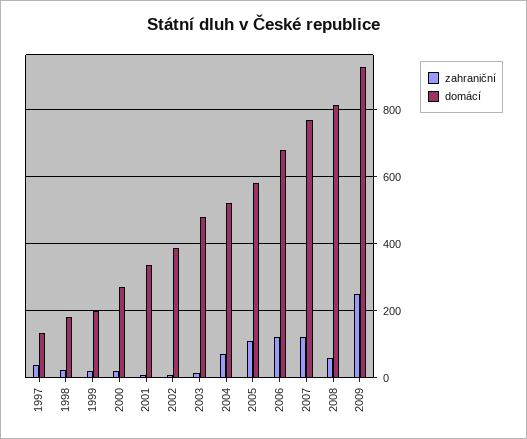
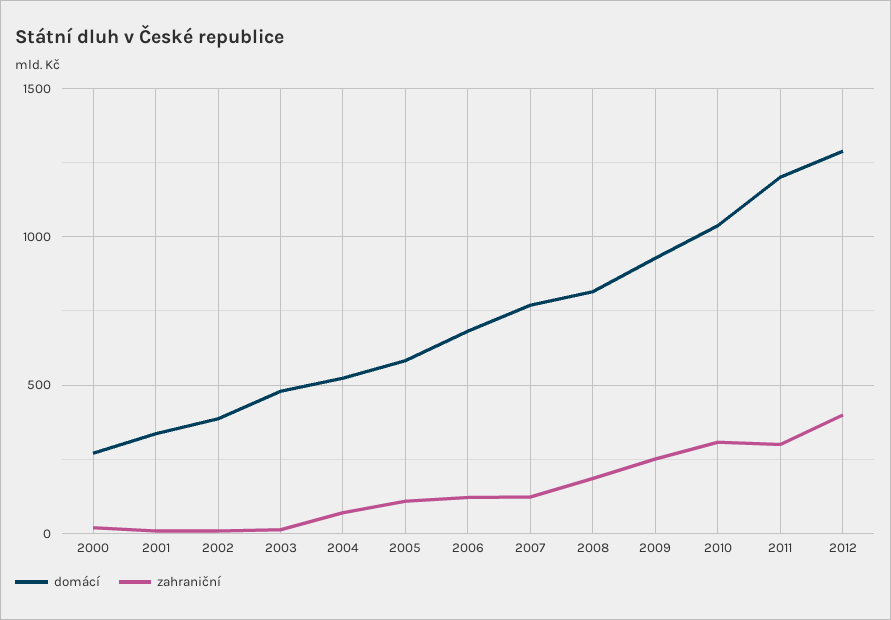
zahraniční, 1997: 40 -> none
domácí, 1997: 140 -> none
zahraniční, 1998: 20 -> none
domácí, 1998: 180 -> none
zahraniční, 1999: 20 -> none
domácí, 1999: 200 -> none
zahraniční, 2008: 60 -> 200
domácí, 2010: none -> 1050
zahraniční, 2010: none -> 300
domácí, 2011: none -> 1200
zahraniční, 2011: none -> 300
domácí, 2012: none -> 1300
zahraniční, 2012: none -> 400

